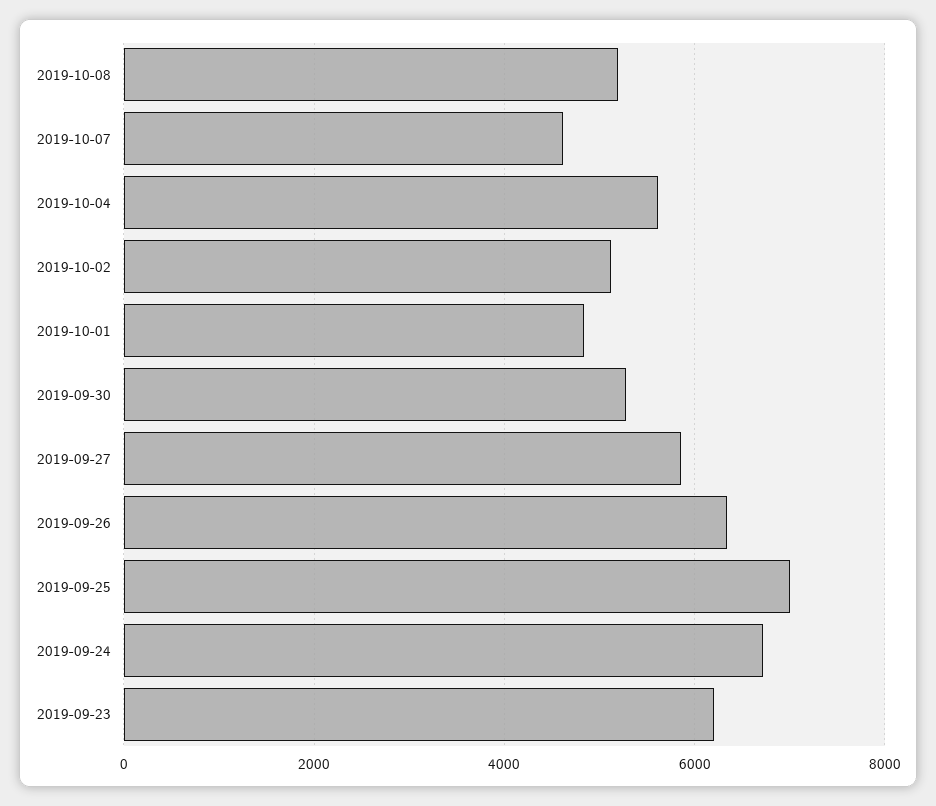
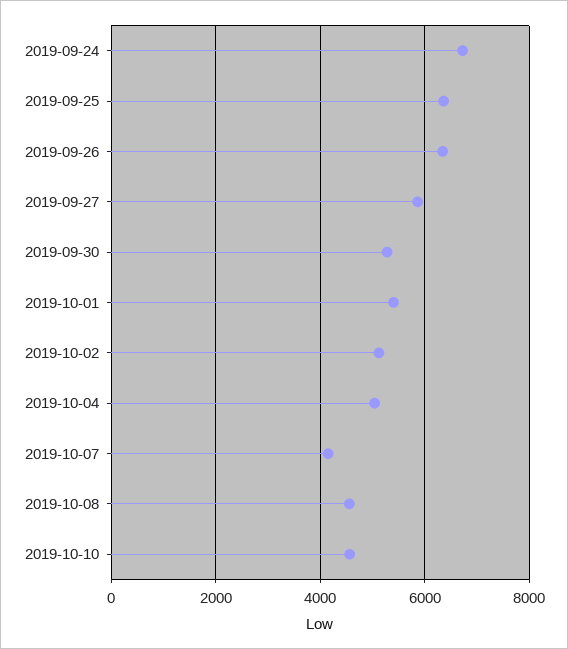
2019-10-08: 5200 -> 4600
2019-10-07: 4600 -> 4200
2019-10-04: 5600 -> 5000
2019-10-01: 4800 -> 5400
2019-09-25: 7000 -> 6400
2019-09-23: 6200 -> none
2019-10-10: none -> 4600

